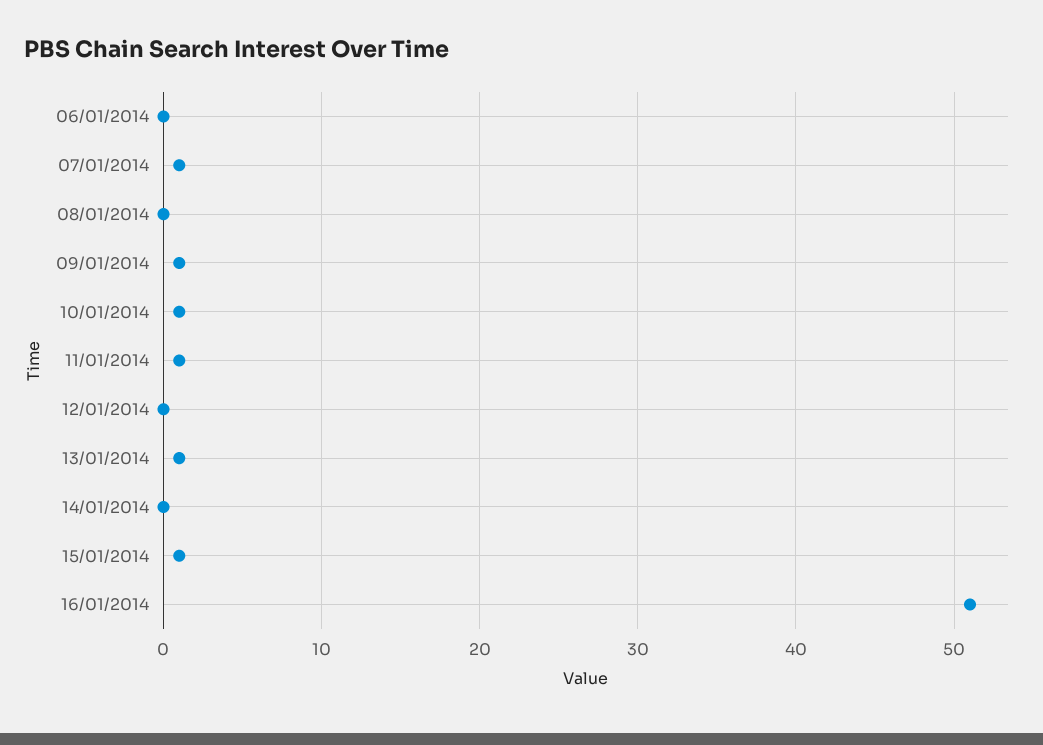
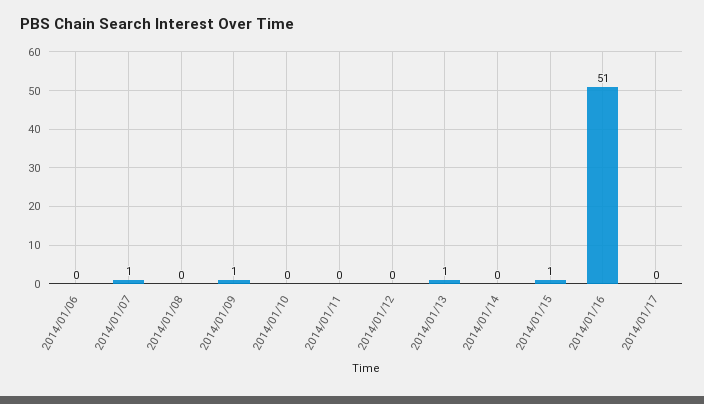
10/01/2014: 1 -> 0
11/01/2014: 1 -> 0
2014/01/17: none -> 0

